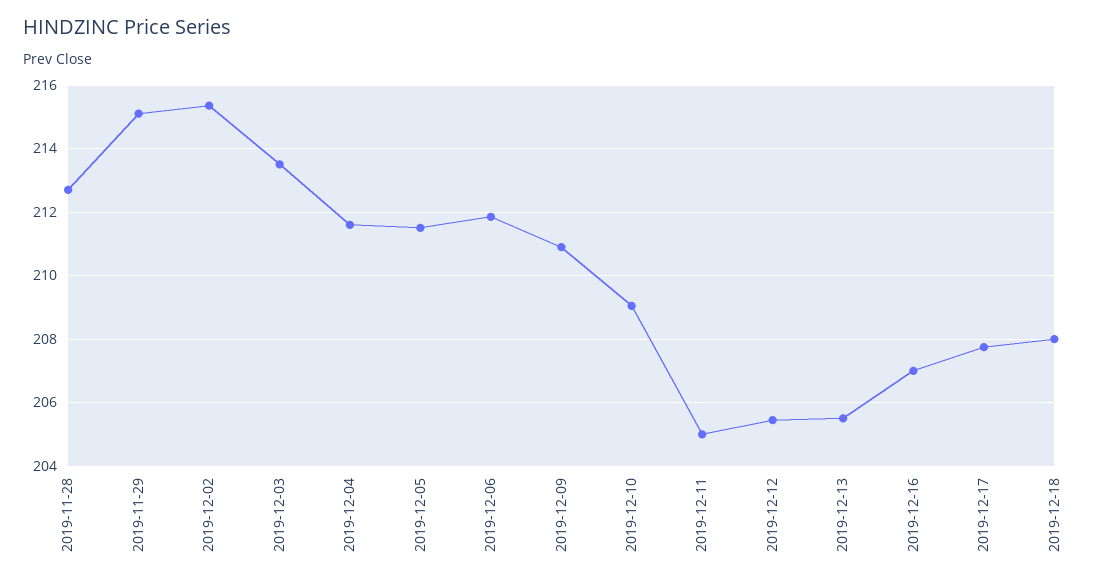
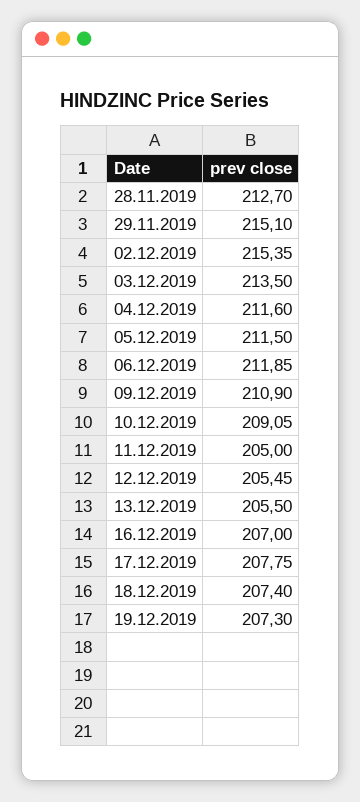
2019-12-18: 208 -> 207.4
19.12.2019: none -> 207.3

